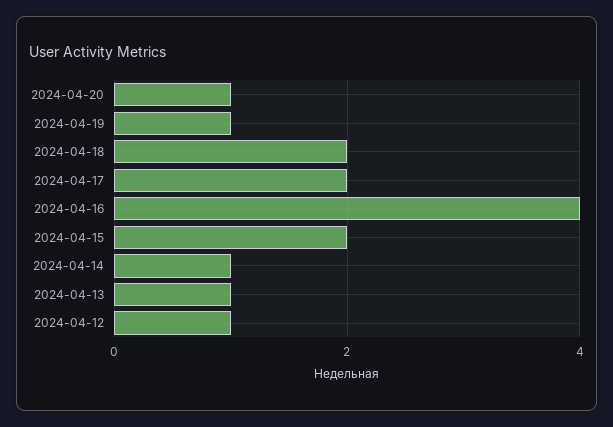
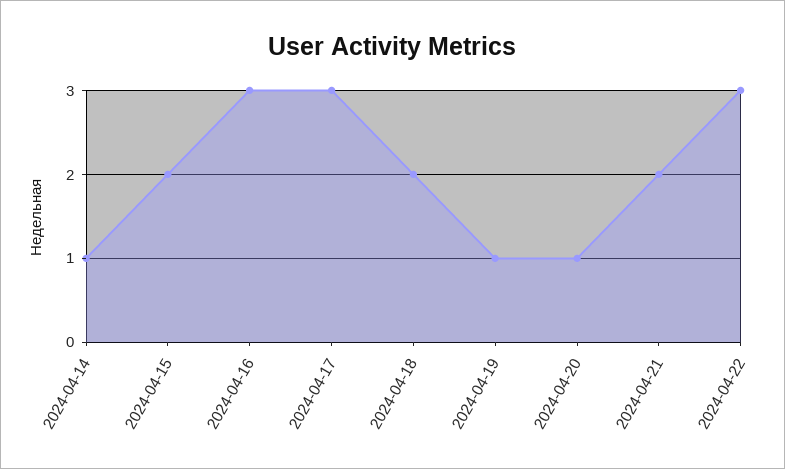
2024-04-17: 2 -> 3
2024-04-16: 4 -> 3
2024-04-13: 1 -> none
2024-04-12: 1 -> none
2024-04-21: none -> 2
2024-04-22: none -> 3

